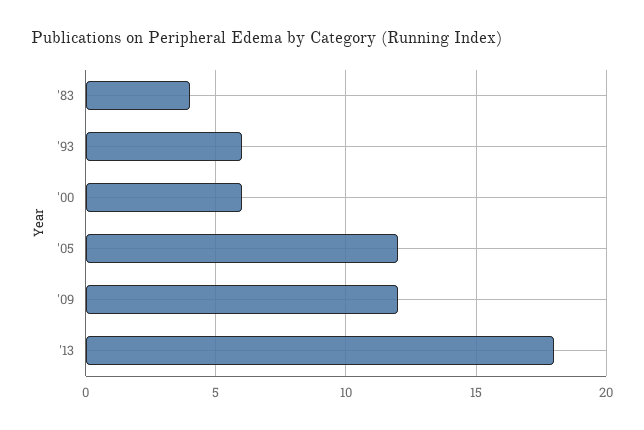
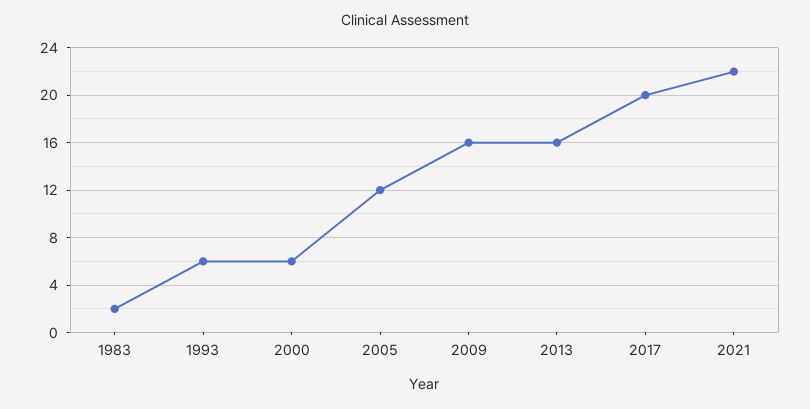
'83: 4 -> 2
'09: 12 -> 16
'13: 18 -> 16
2017: none -> 20
2021: none -> 22

